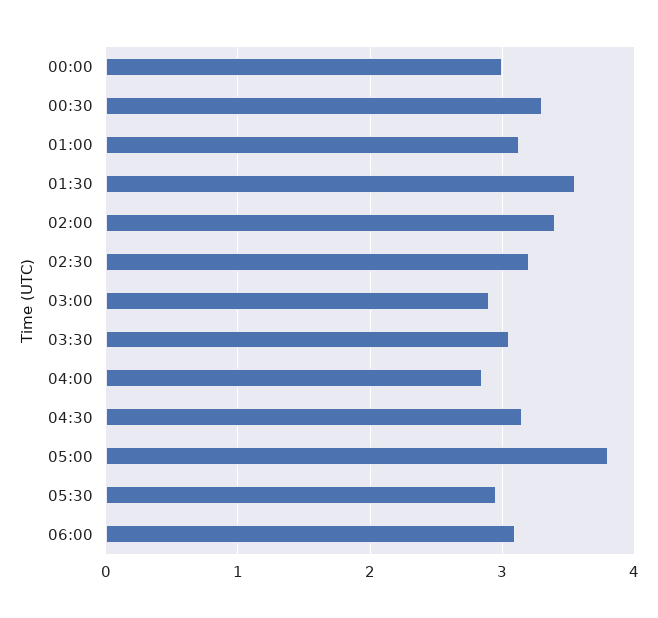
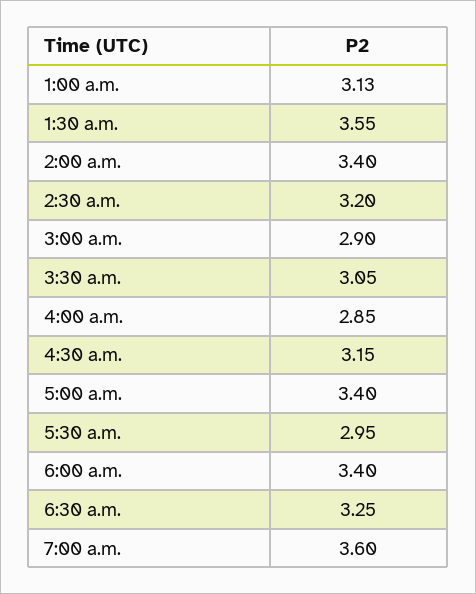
00:00: 3 -> none
00:30: 3.3 -> none
05:00: 3.8 -> 3.4
06:00: 3.1 -> 3.4
6:30 a.m.: none -> 3.25
7:00 a.m.: none -> 3.6

